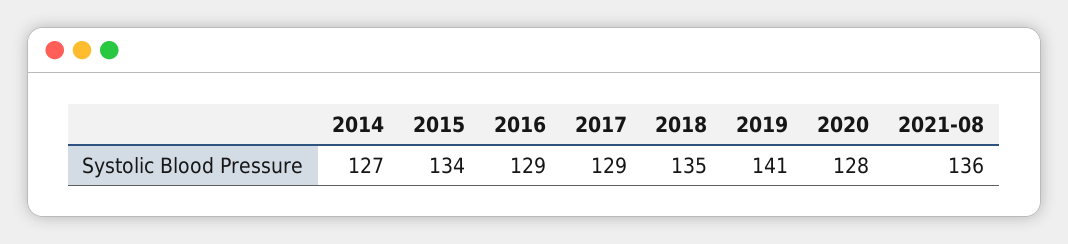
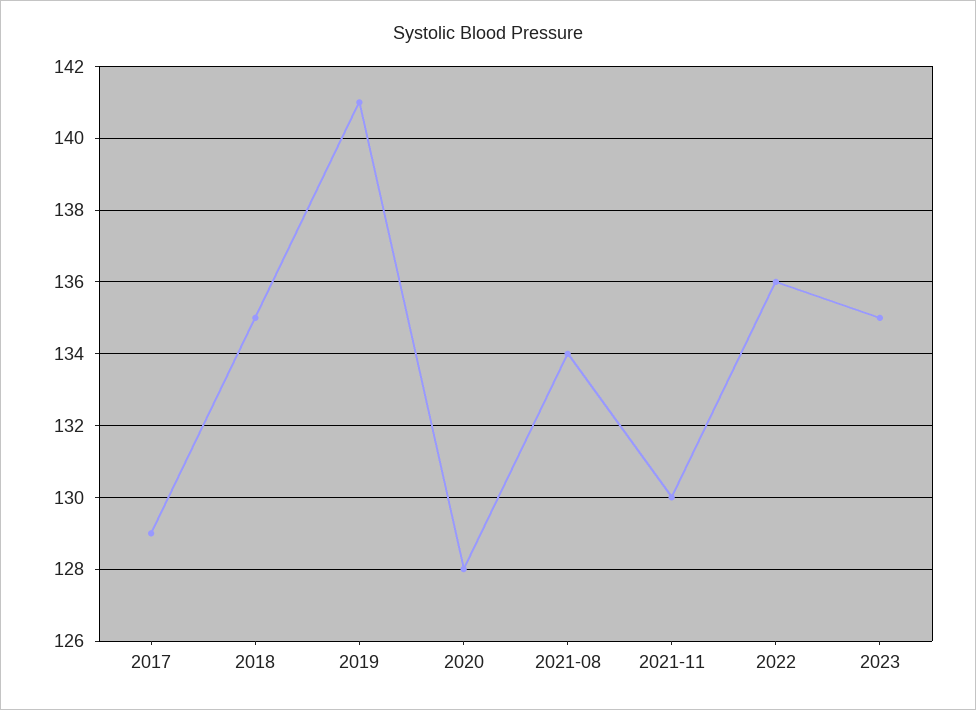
2014: 127 -> none
2015: 134 -> none
2016: 129 -> none
2021-08: 136 -> 134
2021-11: none -> 130
2022: none -> 136
2023: none -> 135

